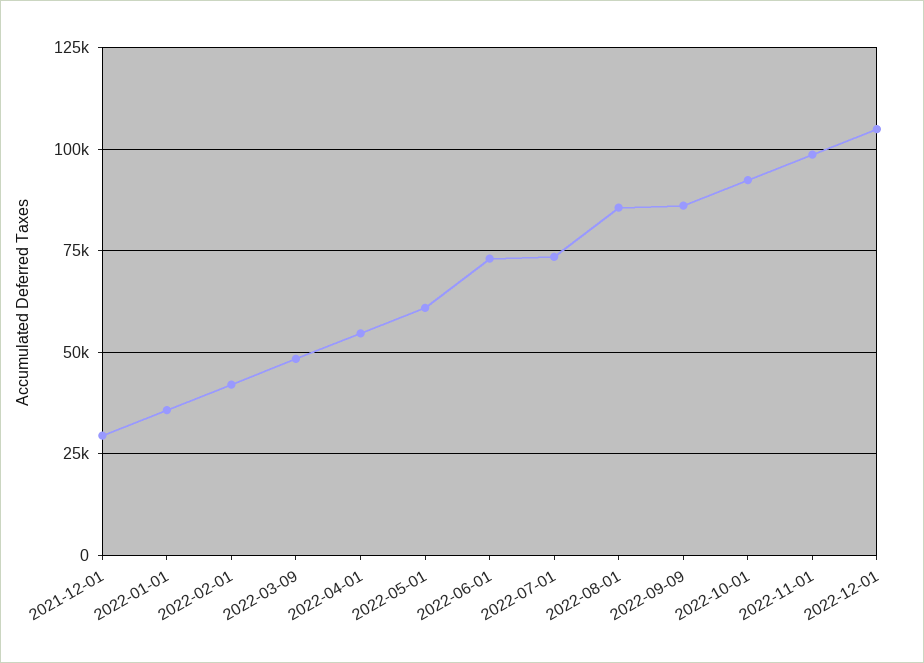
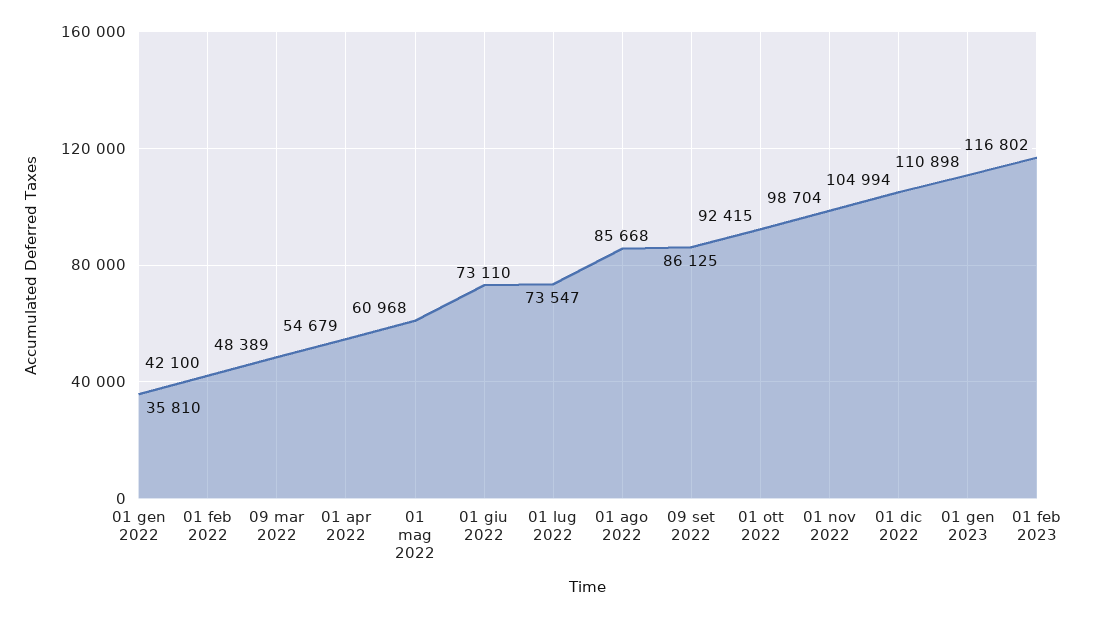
2021-12-01: 30000 -> none
01 gen 2023: none -> 110898
01 feb 2023: none -> 116802

